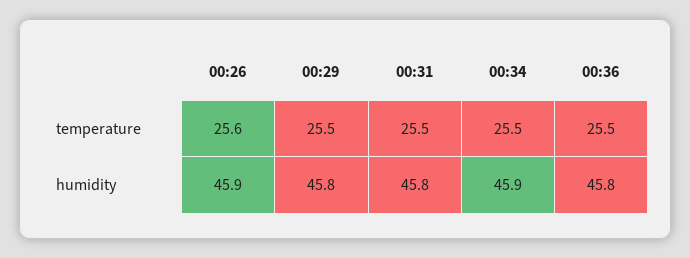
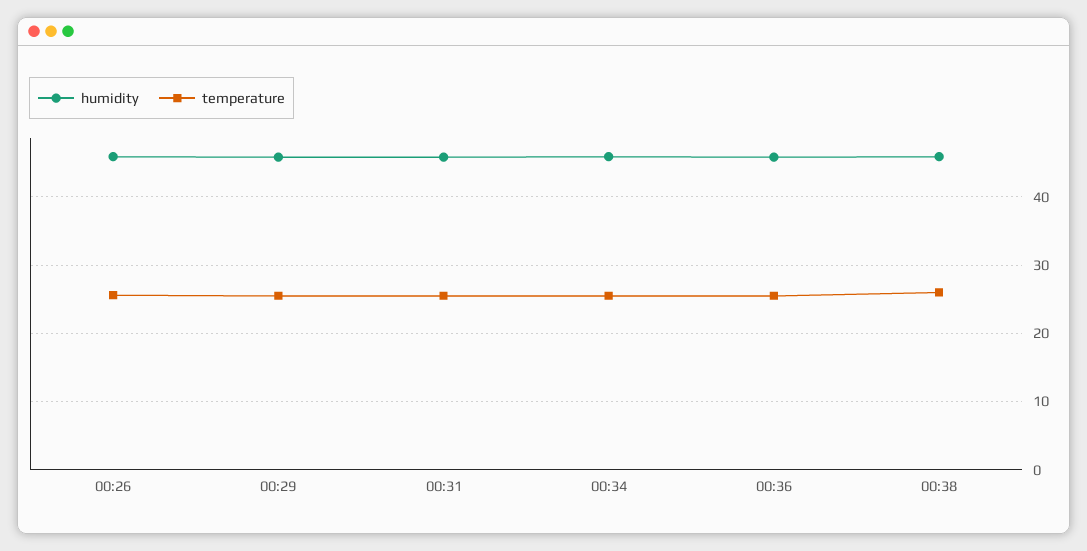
humidity, 00:38: none -> 46
temperature, 00:38: none -> 26

